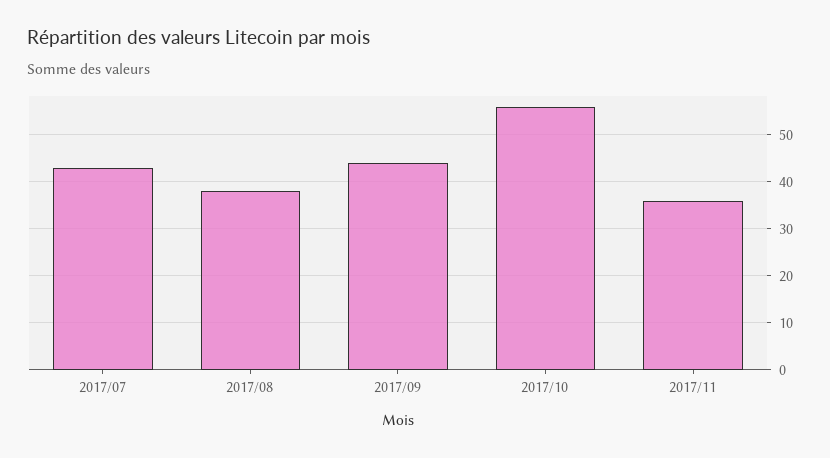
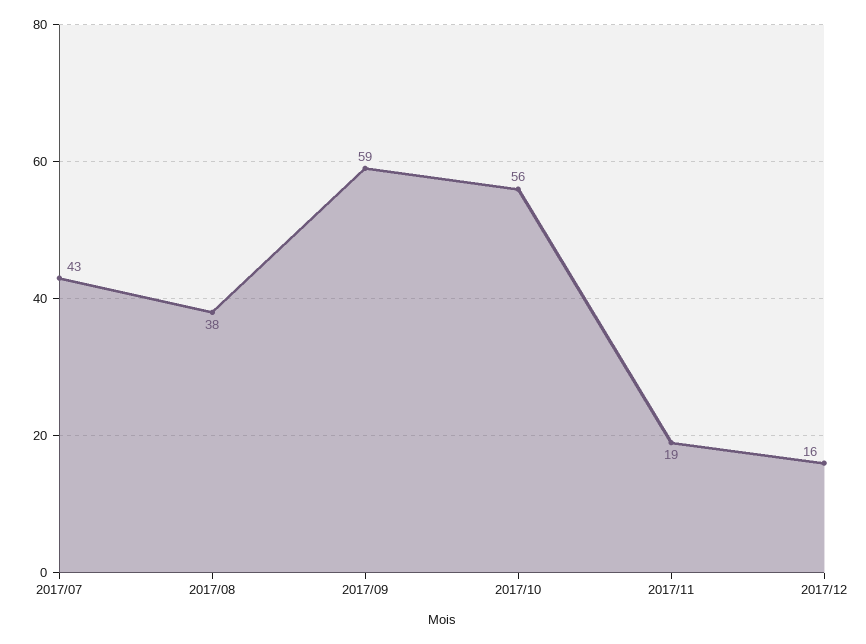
2017/09: 45 -> 59
2017/11: 35 -> 19
2017/12: none -> 16

